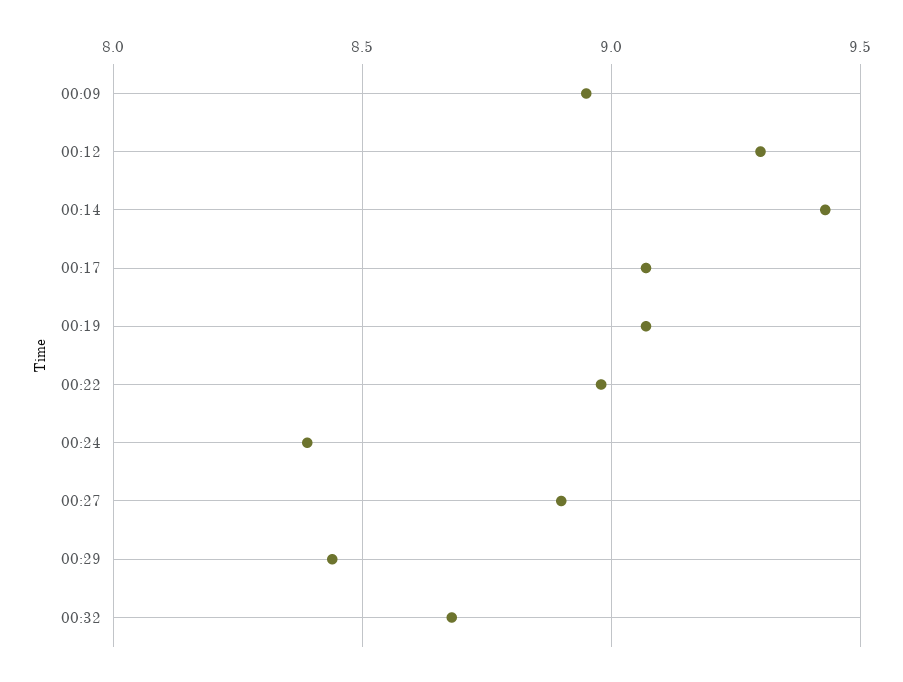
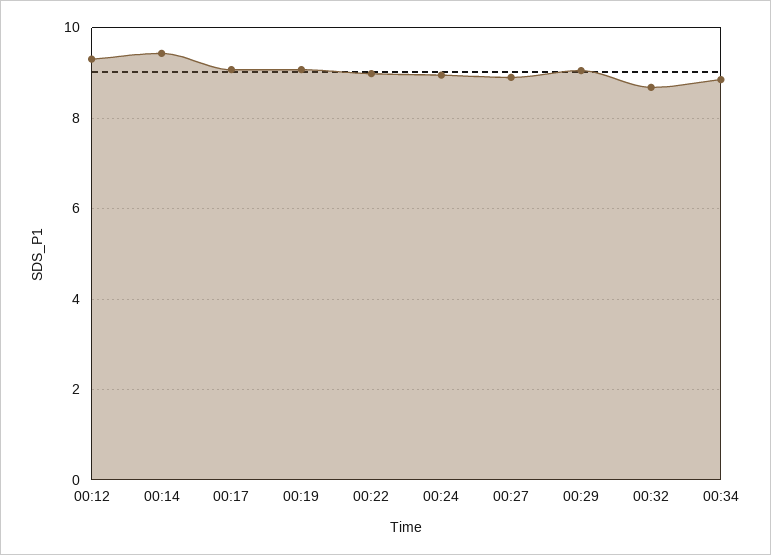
00:09: 8.95 -> none
00:24: 8.4 -> 9
00:29: 8.45 -> 9
00:34: none -> 8.8

